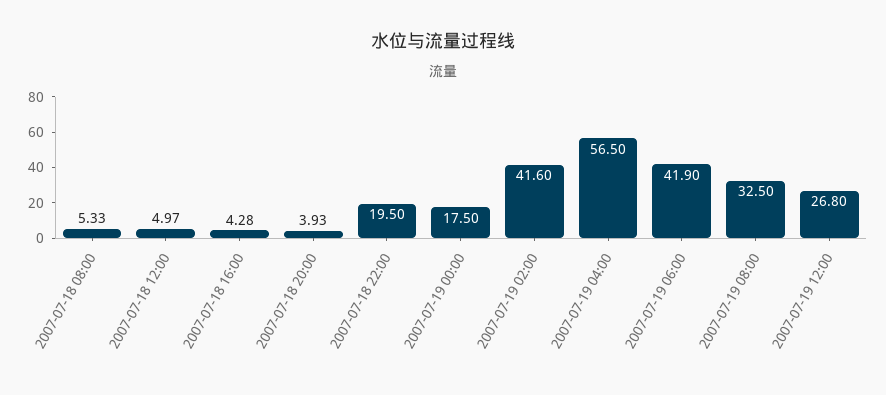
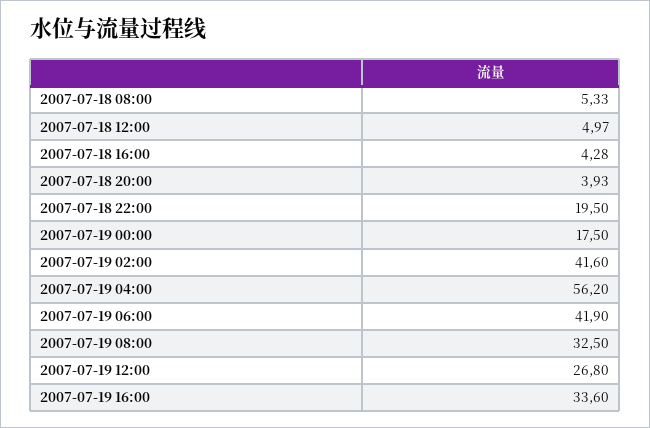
2007-07-19 04:00: 56.5 -> 56.2
2007-07-19 16:00: none -> 33.6

